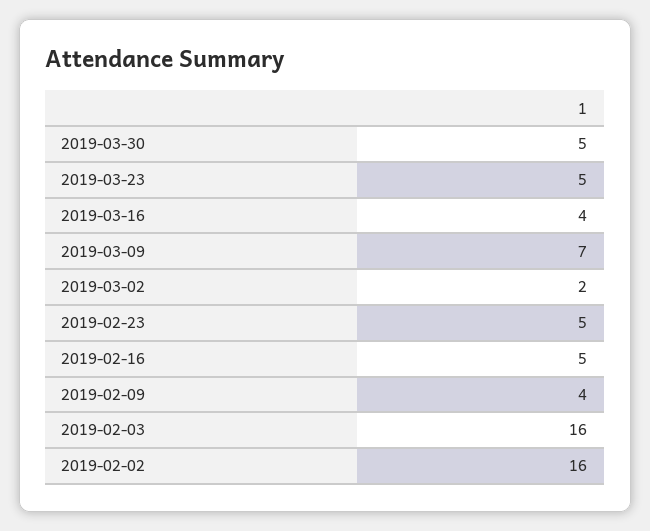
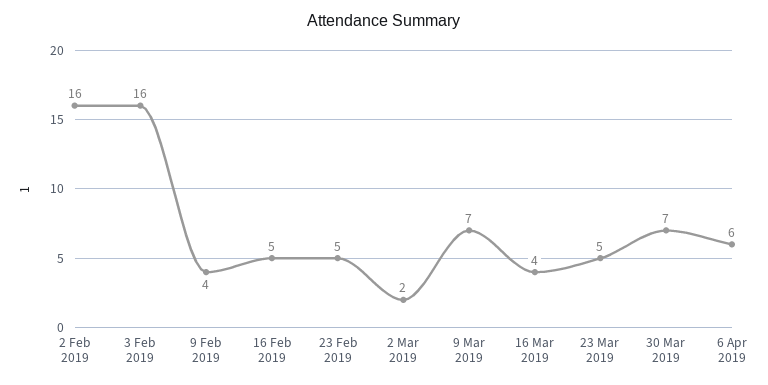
2019-03-30: 5 -> 7
6 Apr 2019: none -> 6

